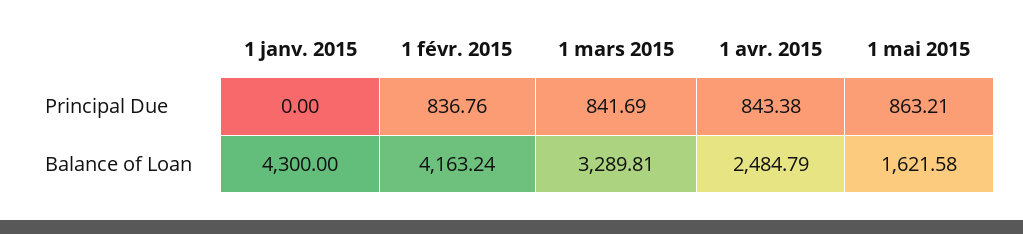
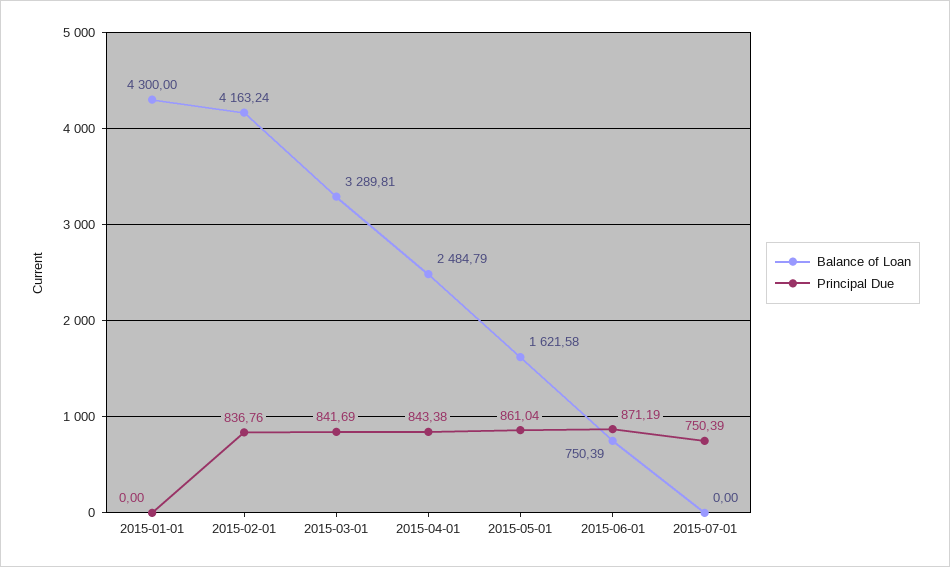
Principal Due, 1 mai 2015: 863.21 -> 861.04
Balance of Loan, 2015-06-01: none -> 750.39
Principal Due, 2015-06-01: none -> 871.19
Balance of Loan, 2015-07-01: none -> 0
Principal Due, 2015-07-01: none -> 750.39

